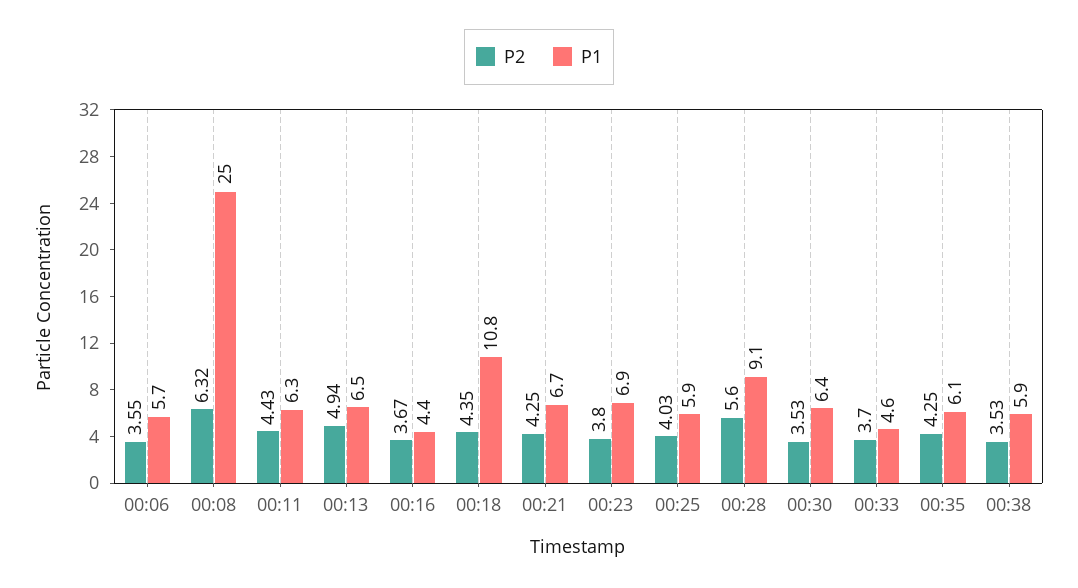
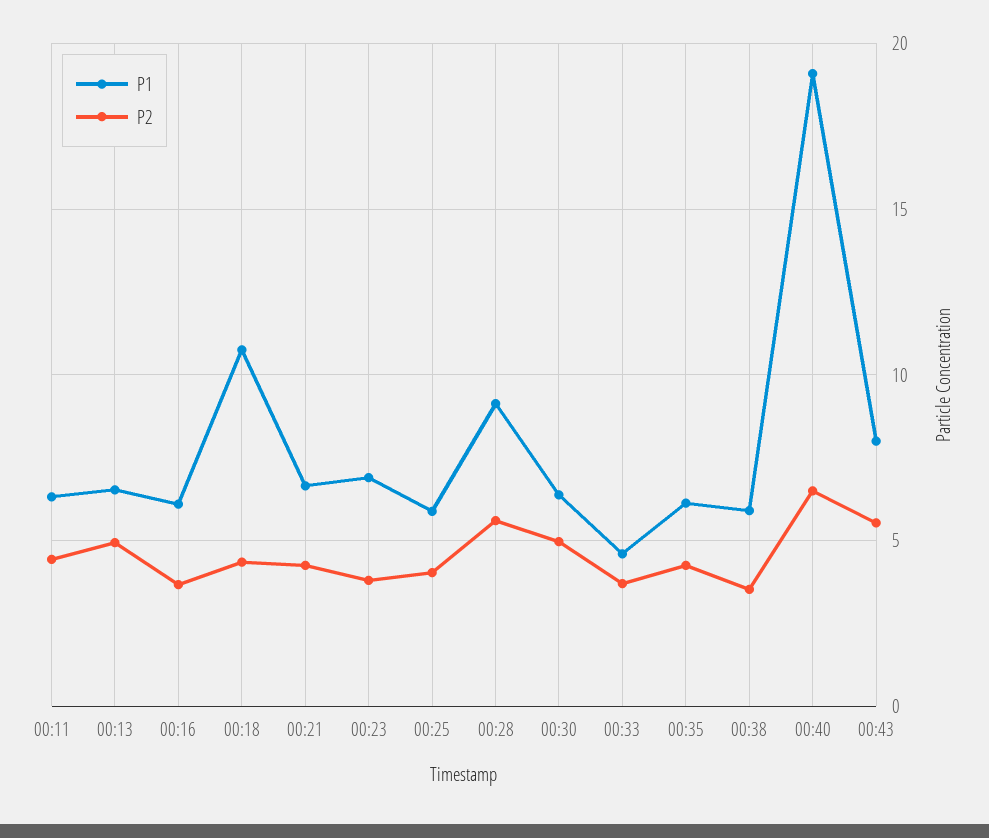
P2, 00:06: 3.55 -> none
P1, 00:06: 5.7 -> none
P2, 00:08: 6.32 -> none
P1, 00:08: 25 -> none
P1, 00:16: 4.4 -> 6
P2, 00:30: 3.53 -> 5
P1, 00:40: none -> 19
P2, 00:40: none -> 6.5
P1, 00:43: none -> 8
P2, 00:43: none -> 5.5

